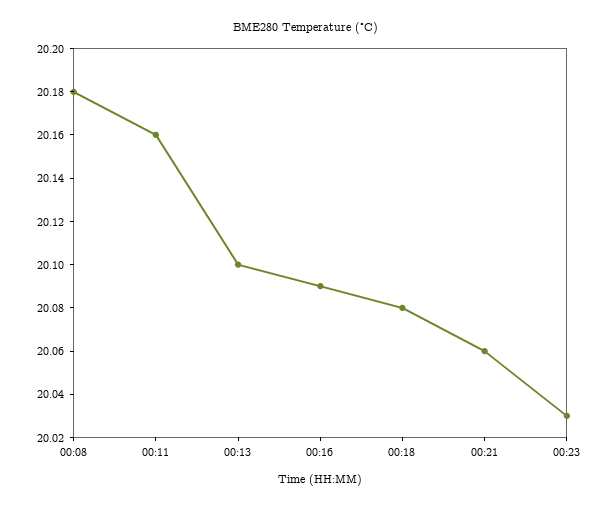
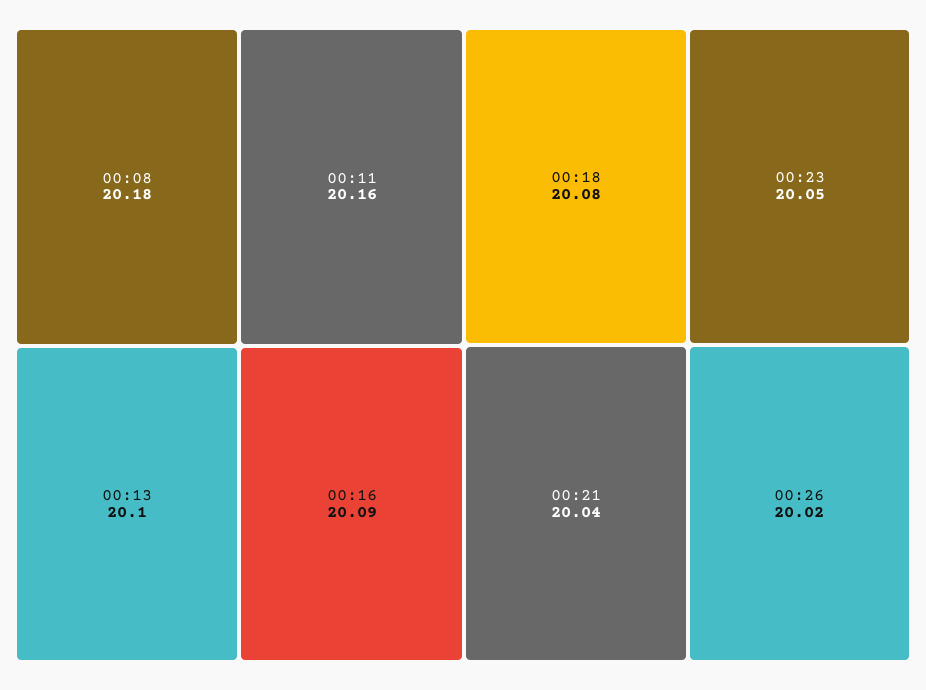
00:21: 20.06 -> 20.04
00:23: 20.03 -> 20.05
00:26: none -> 20.02

